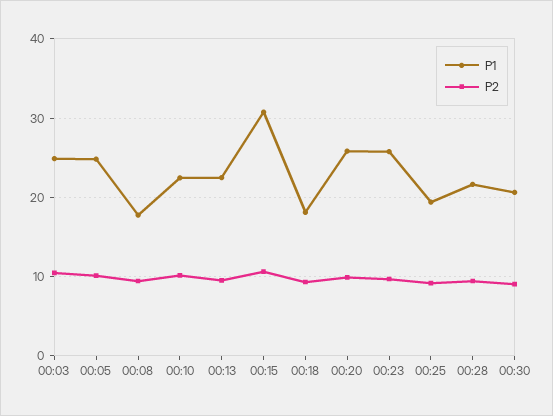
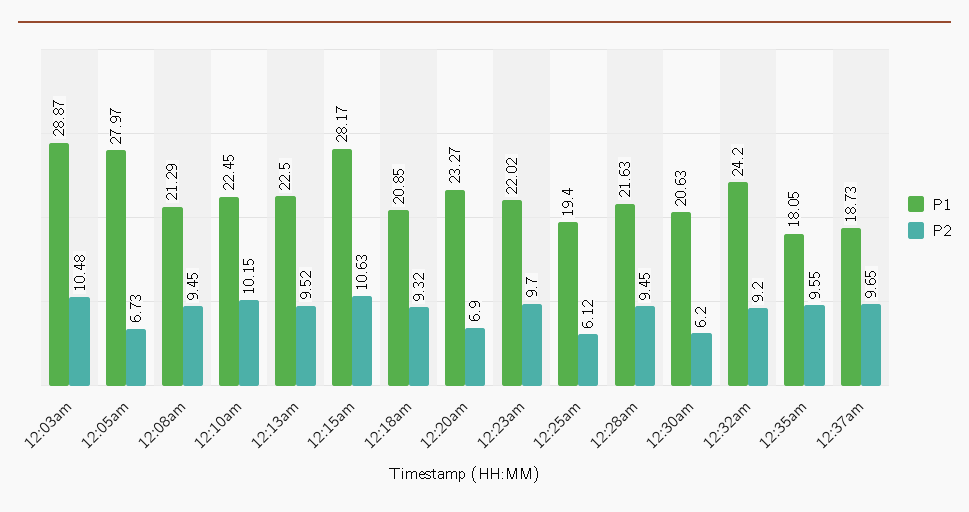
P1, 00:03: 25 -> 28.87
P1, 00:05: 25 -> 27.97
P2, 00:05: 10 -> 6.73
P1, 00:08: 18 -> 21.29
P1, 00:15: 31 -> 28.17
P1, 00:18: 18 -> 20.85
P1, 00:20: 26 -> 23.27
P2, 00:20: 10 -> 6.9
P1, 00:23: 26 -> 22.02
P2, 00:25: 9 -> 6.12
P2, 00:30: 9 -> 6.2
P1, 12:32am: none -> 24.2
P2, 12:32am: none -> 9.2
P1, 12:35am: none -> 18.05
P2, 12:35am: none -> 9.55
P1, 12:37am: none -> 18.73
P2, 12:37am: none -> 9.65

